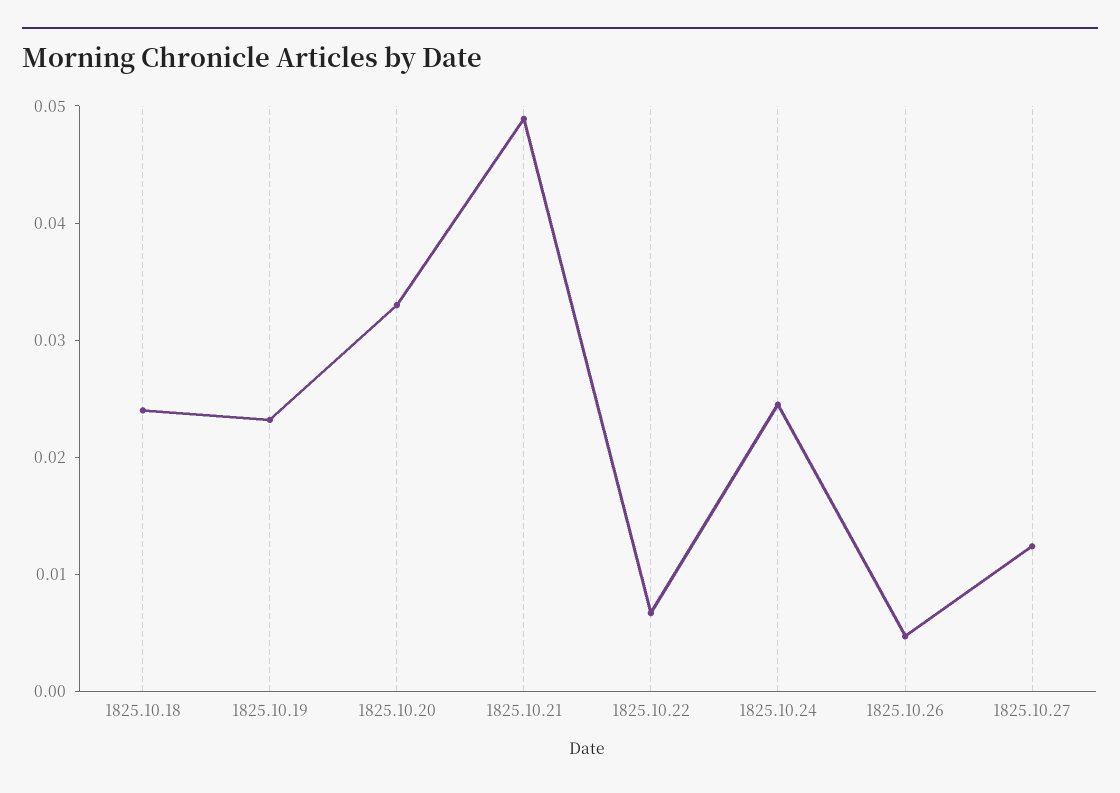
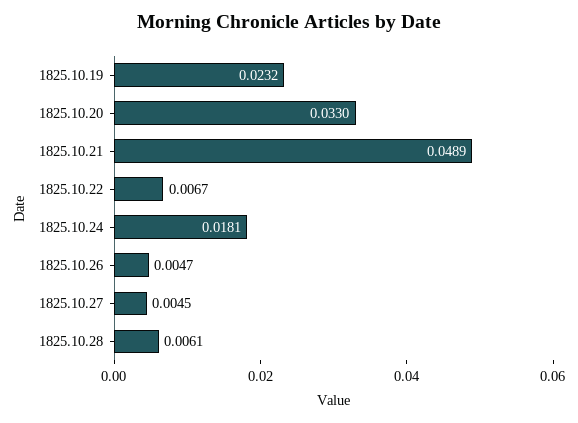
1825.10.18: 0.024 -> none
1825.10.24: 0.024 -> 0.0181
1825.10.27: 0.012 -> 0.0045
1825.10.28: none -> 0.0061

